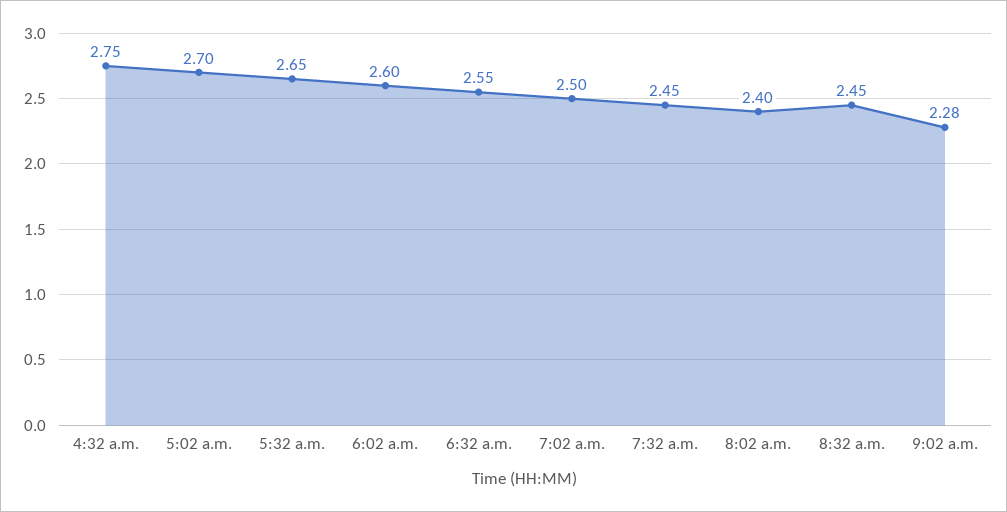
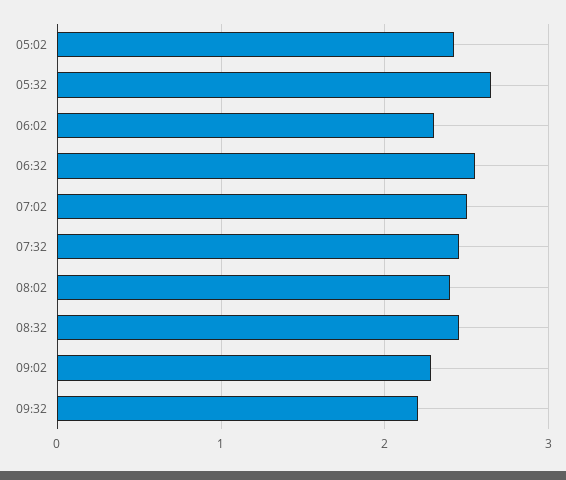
4:32 a.m.: 2.75 -> none
5:02 a.m.: 2.7 -> 2.4
6:02 a.m.: 2.6 -> 2.3
09:32: none -> 2.2

